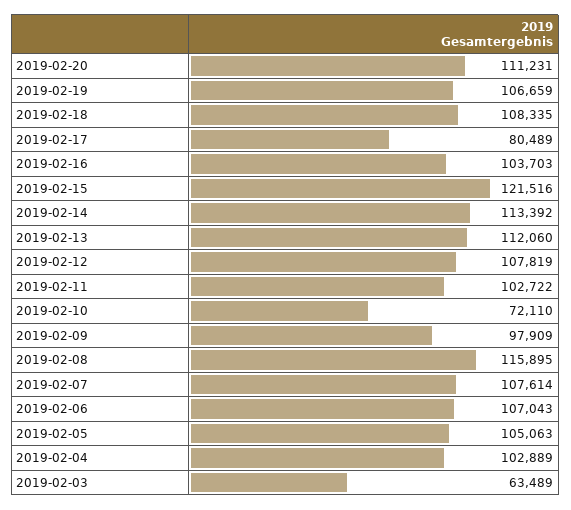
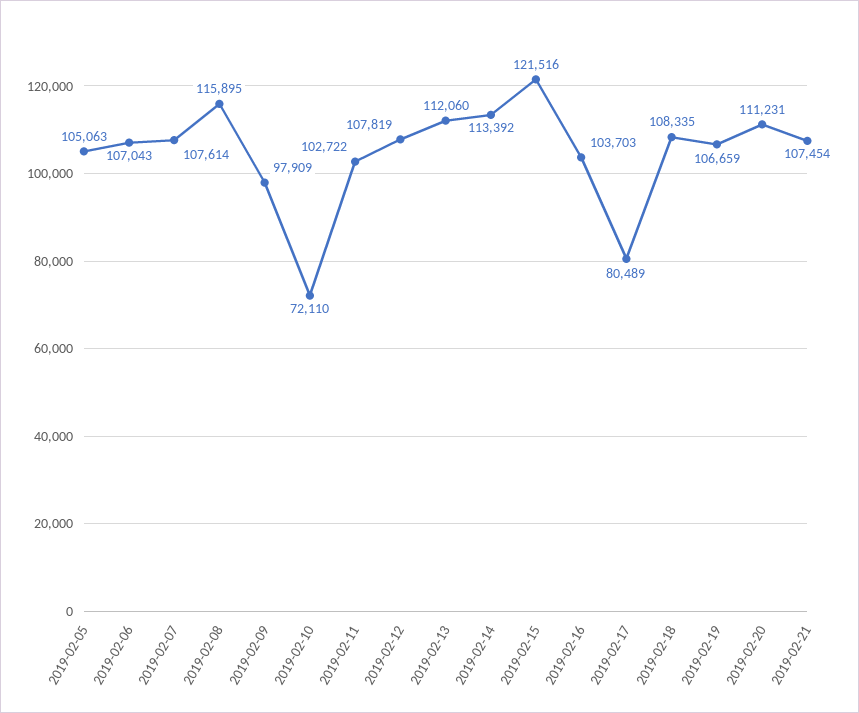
2019-02-04: 102889 -> none
2019-02-03: 63489 -> none
2019-02-21: none -> 107454

